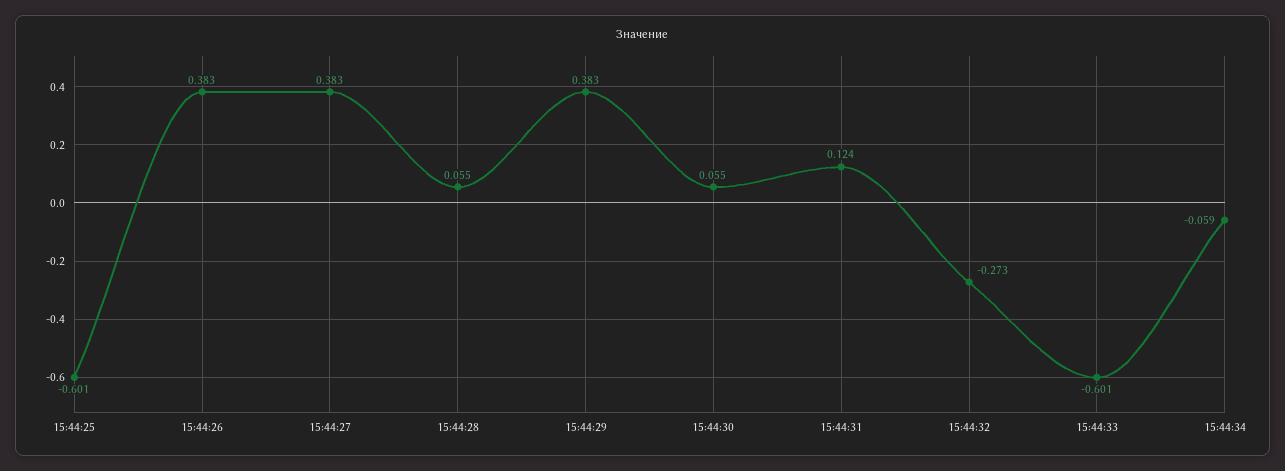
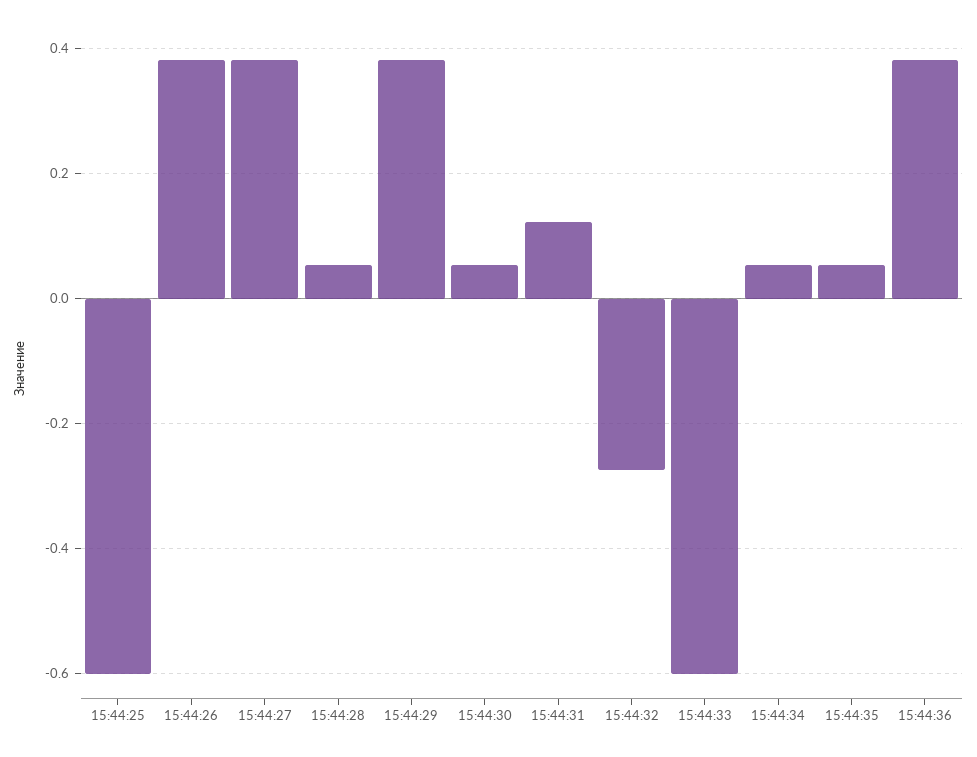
15:44:34: -0.059 -> 0.06
15:44:35: none -> 0.06
15:44:36: none -> 0.38

